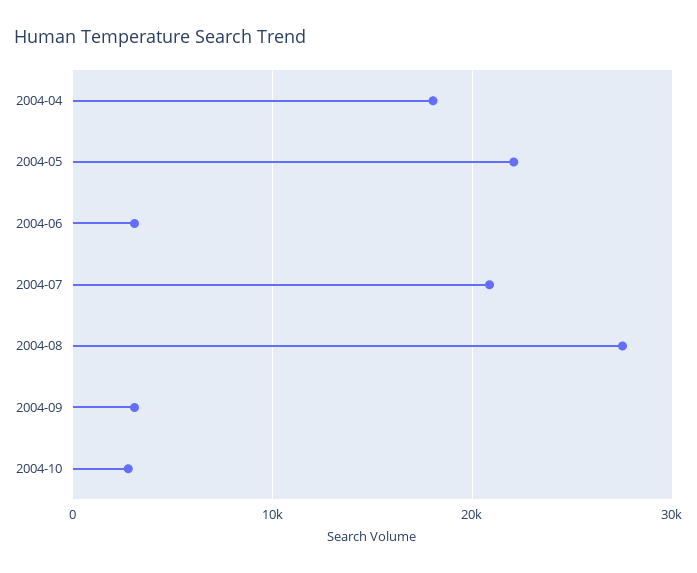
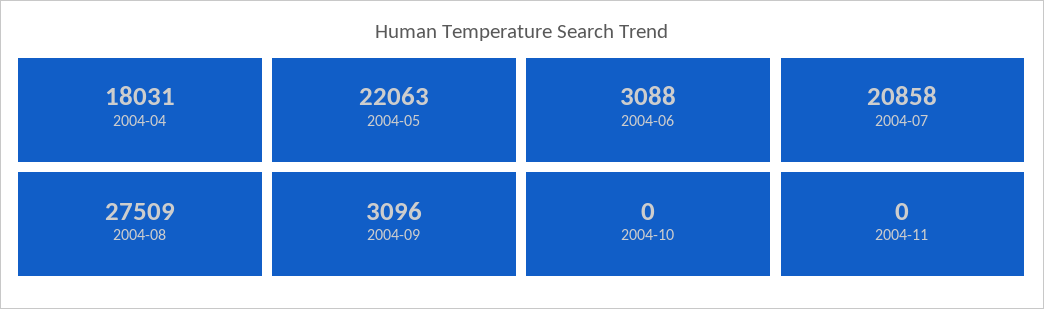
2004-10: 3000 -> 0
2004-11: none -> 0

